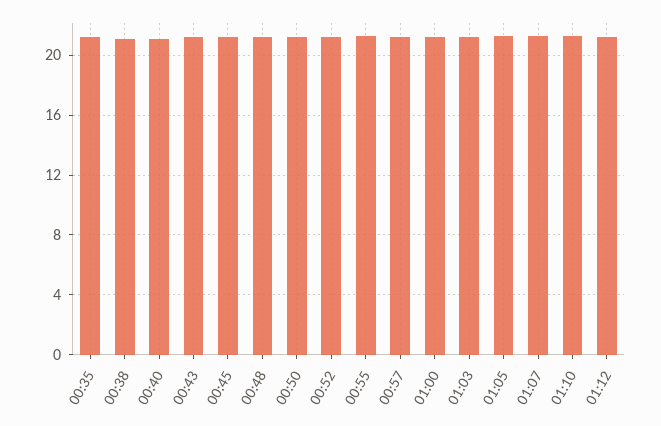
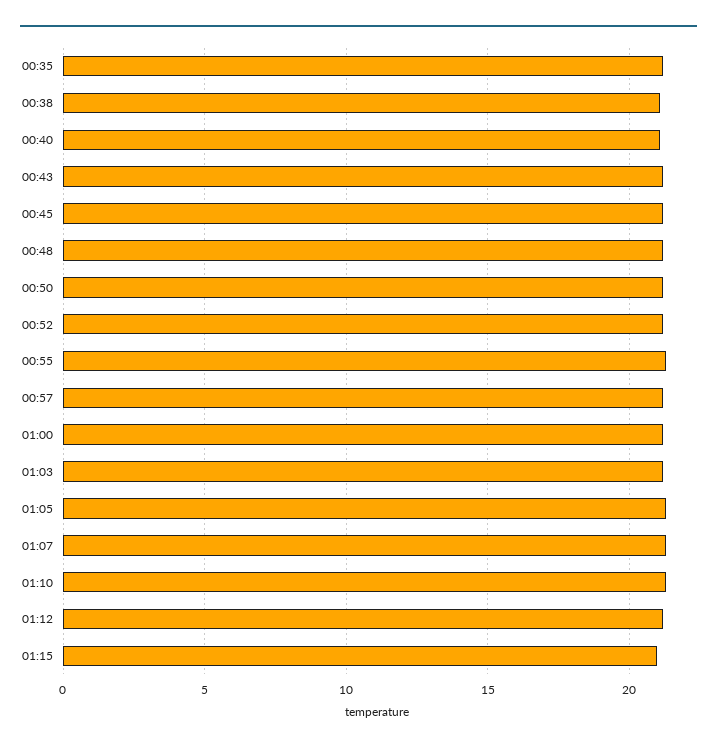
01:15: none -> 21

